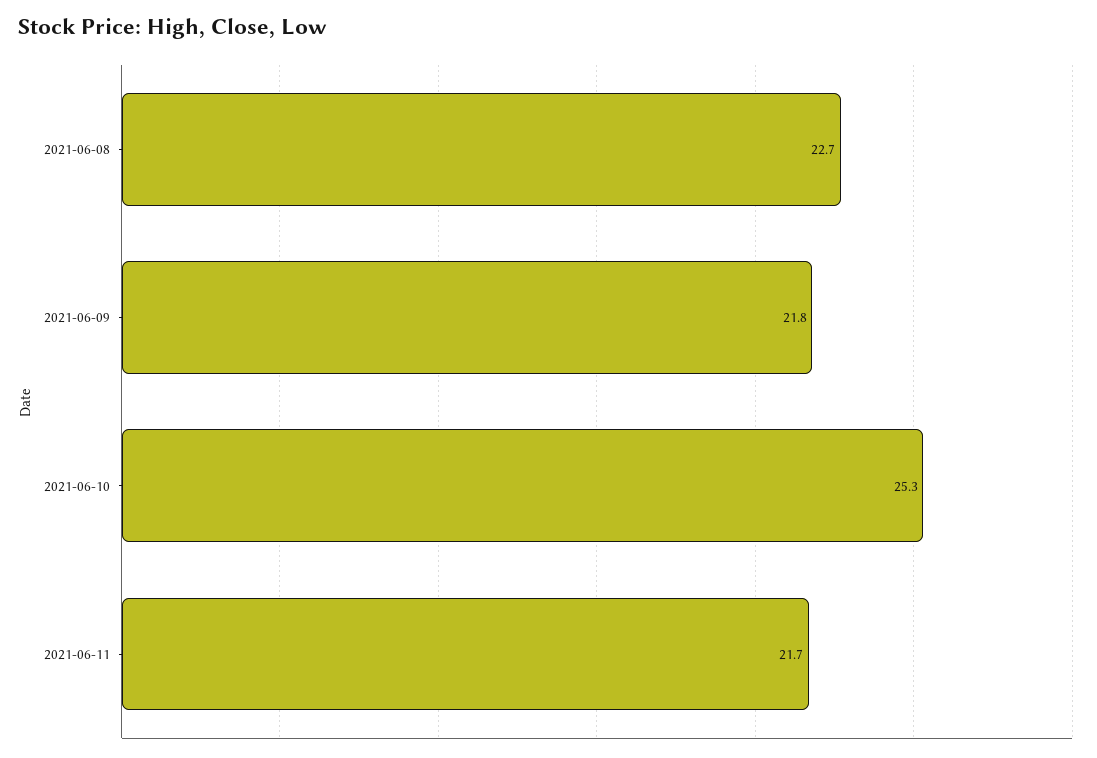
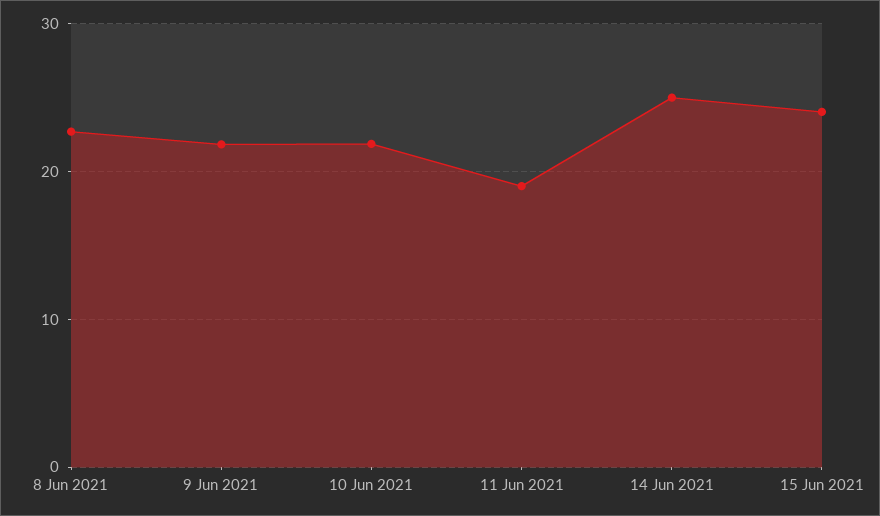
2021-06-10: 25.3 -> 22
2021-06-11: 21.7 -> 19
14 Jun 2021: none -> 25
15 Jun 2021: none -> 24

